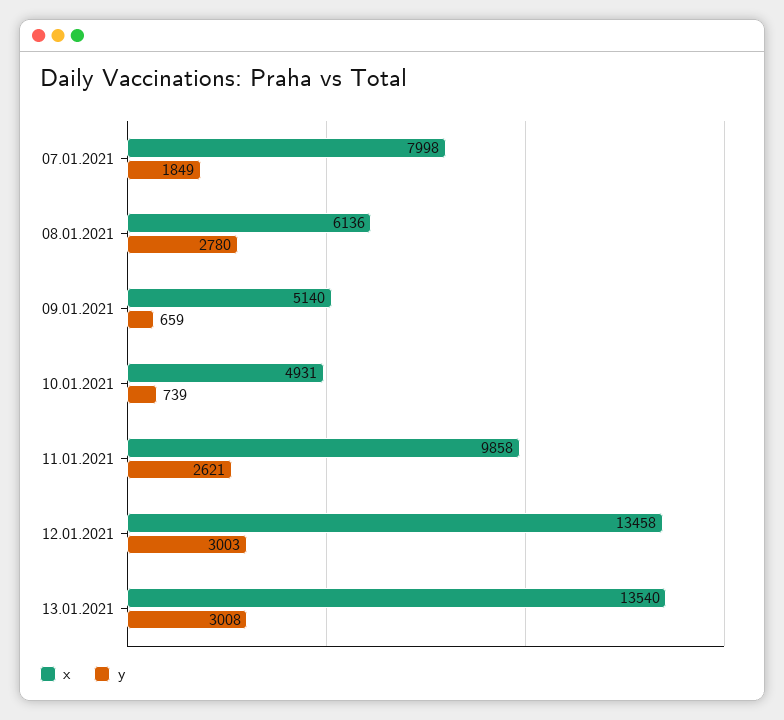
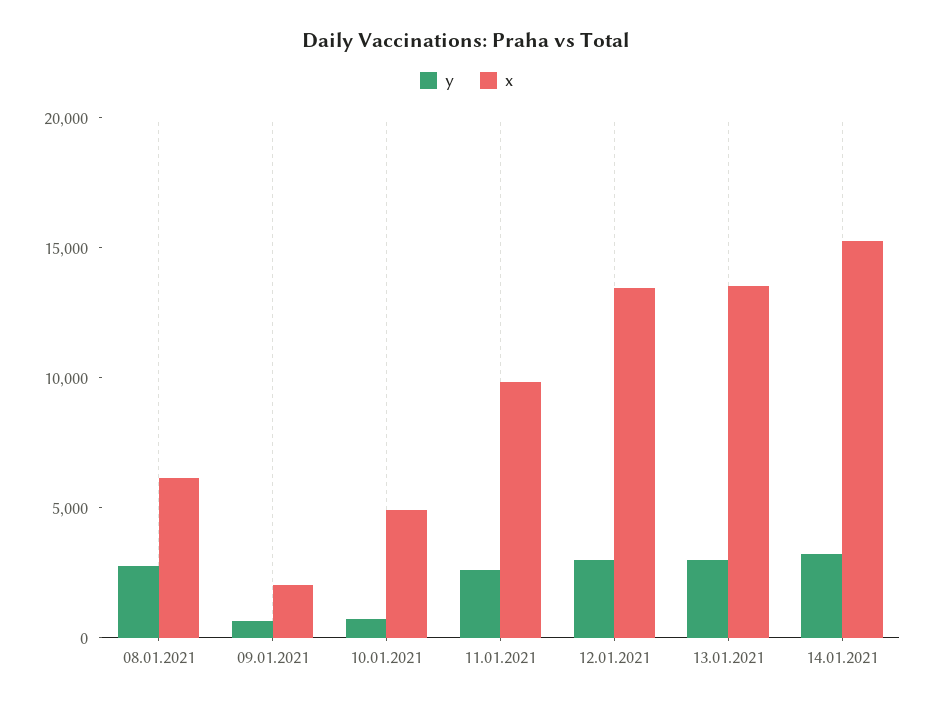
x, 07.01.2021: 7998 -> none
y, 07.01.2021: 1849 -> none
x, 09.01.2021: 5140 -> 2000
y, 14.01.2021: none -> 3000
x, 14.01.2021: none -> 15000

